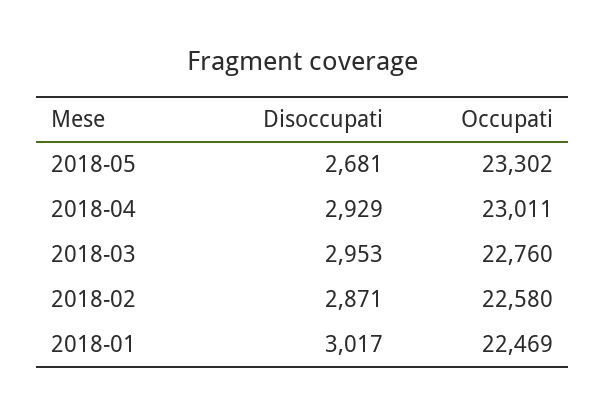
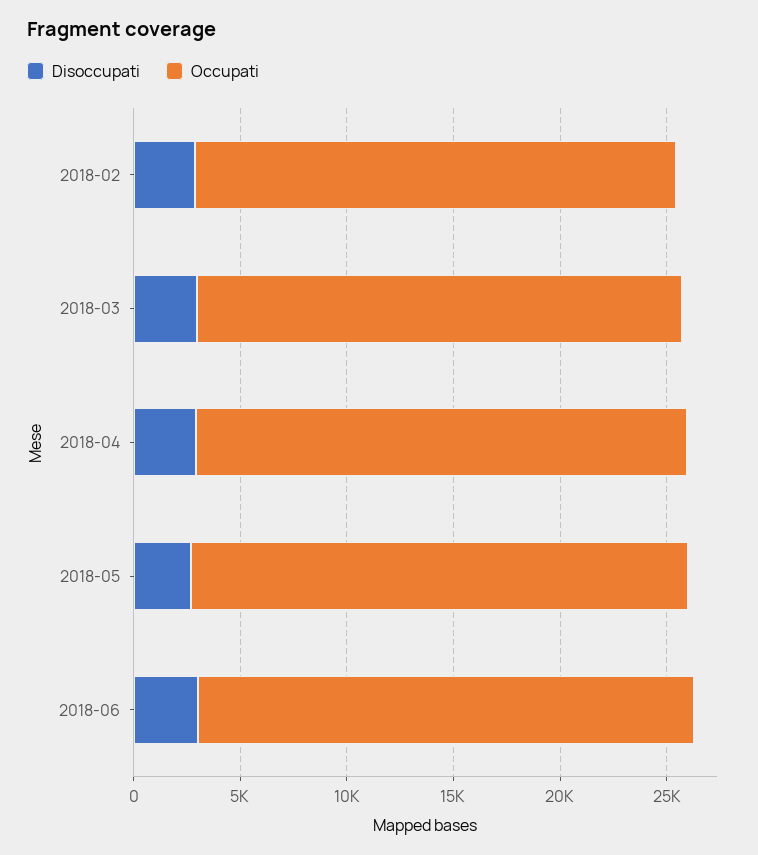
Disoccupati, 2018-01: 3017 -> none
Occupati, 2018-01: 22469 -> none
Disoccupati, 2018-06: none -> 3000
Occupati, 2018-06: none -> 23000

